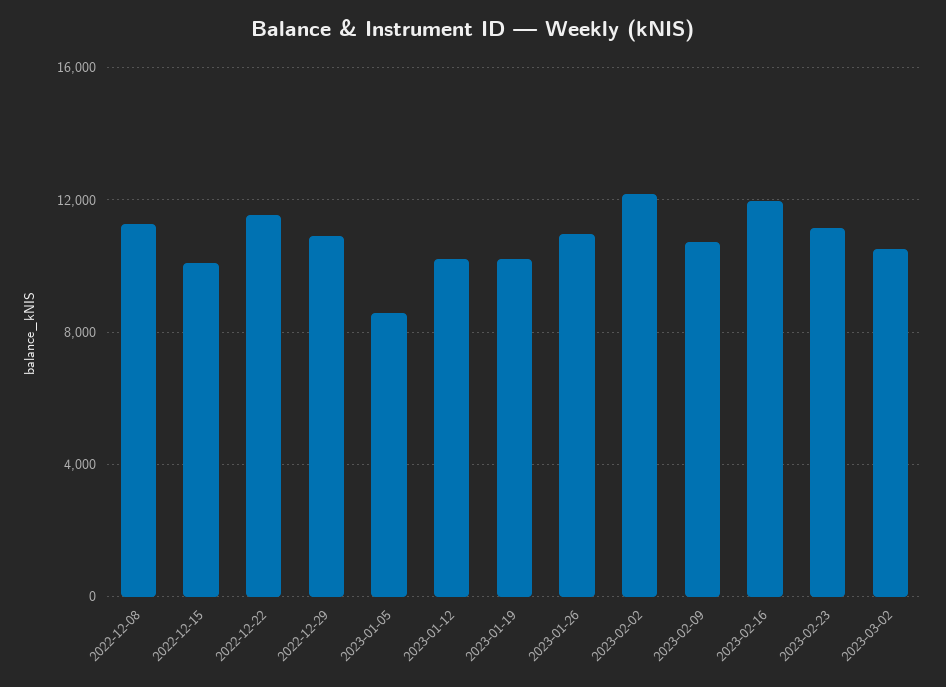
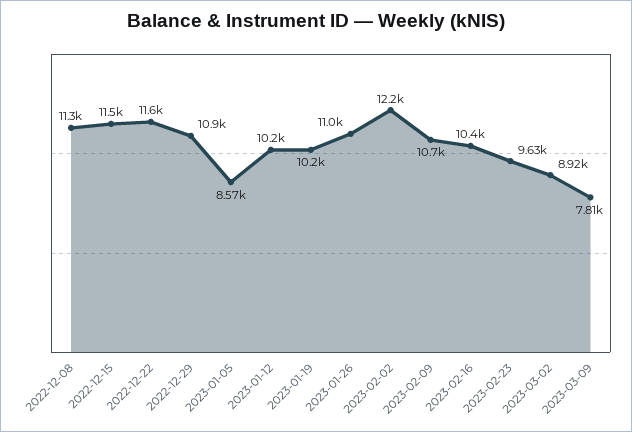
2022-12-15: 10000 -> 11500
2023-02-16: 12000 -> 10400
2023-02-23: 11000 -> 9630
2023-03-02: 10500 -> 8920
2023-03-09: none -> 7810

